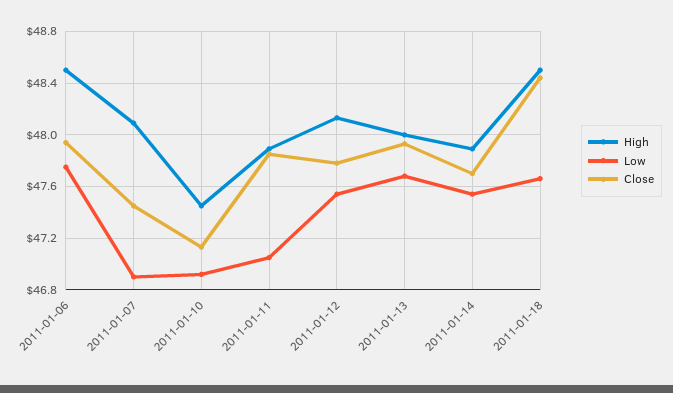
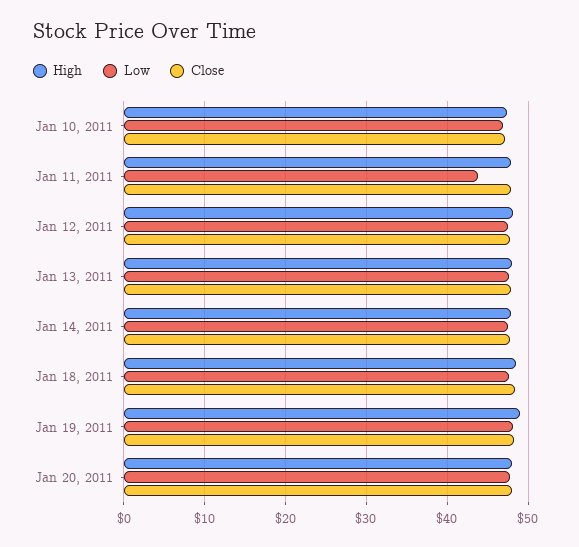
High, 2011-01-06: 48.5 -> none
Low, 2011-01-06: 47.75 -> none
Close, 2011-01-06: 47.95 -> none
High, 2011-01-07: 48.1 -> none
Low, 2011-01-07: 46.9 -> none
Close, 2011-01-07: 47.45 -> none
Low, 2011-01-11: 47.05 -> 44
High, Jan 19, 2011: none -> 49
Low, Jan 19, 2011: none -> 48
Close, Jan 19, 2011: none -> 48
High, Jan 20, 2011: none -> 48
Low, Jan 20, 2011: none -> 48
Close, Jan 20, 2011: none -> 48

